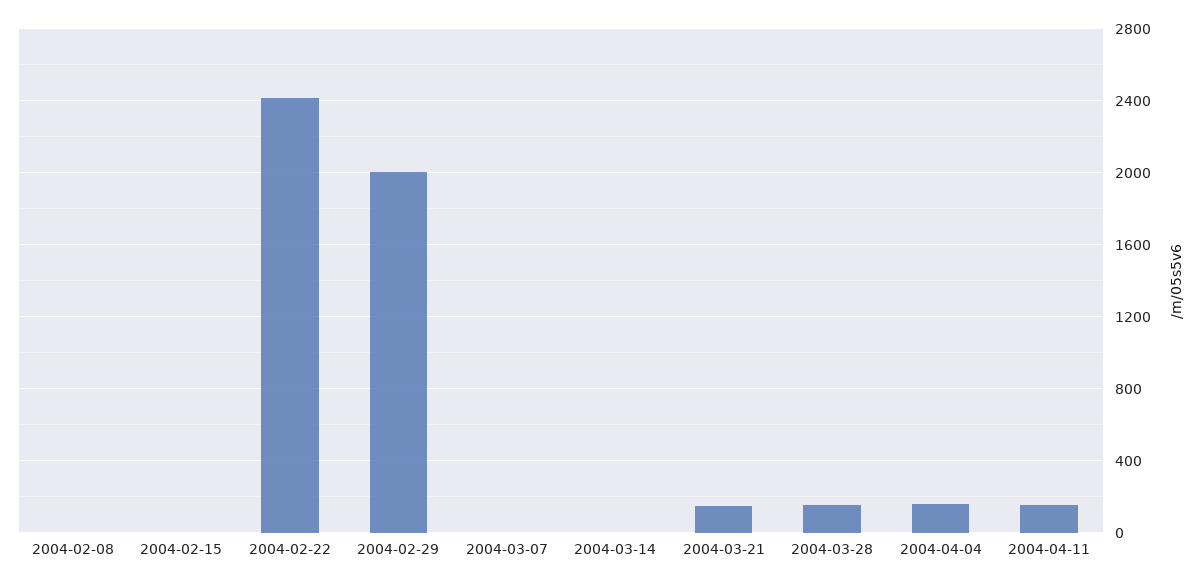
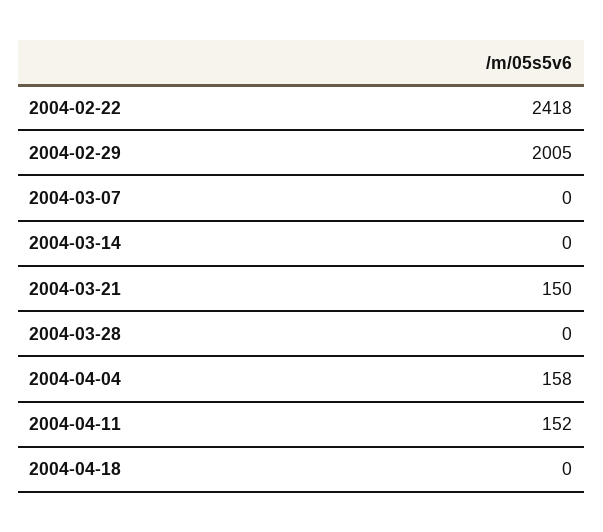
2004-02-08: 0 -> none
2004-02-15: 0 -> none
2004-03-28: 150 -> 0
2004-04-18: none -> 0

